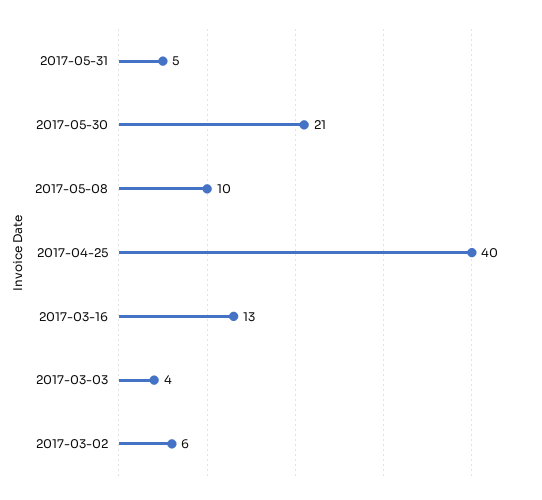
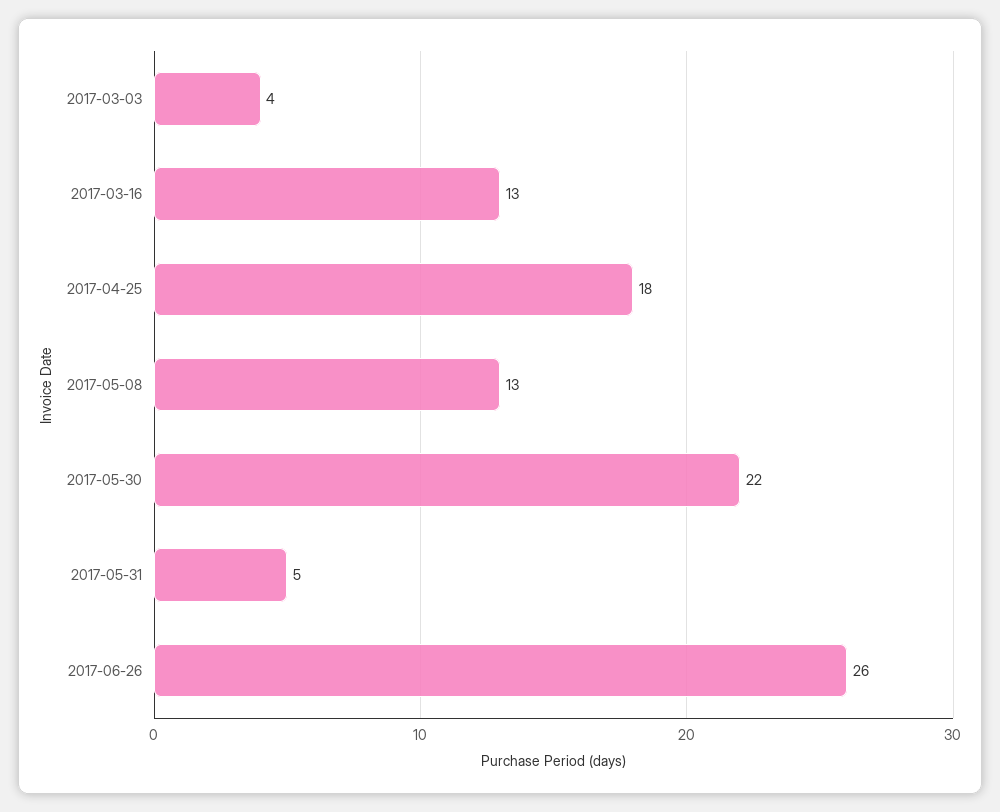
2017-05-30: 21 -> 22
2017-05-08: 10 -> 13
2017-04-25: 40 -> 18
2017-03-02: 6 -> none
2017-06-26: none -> 26

